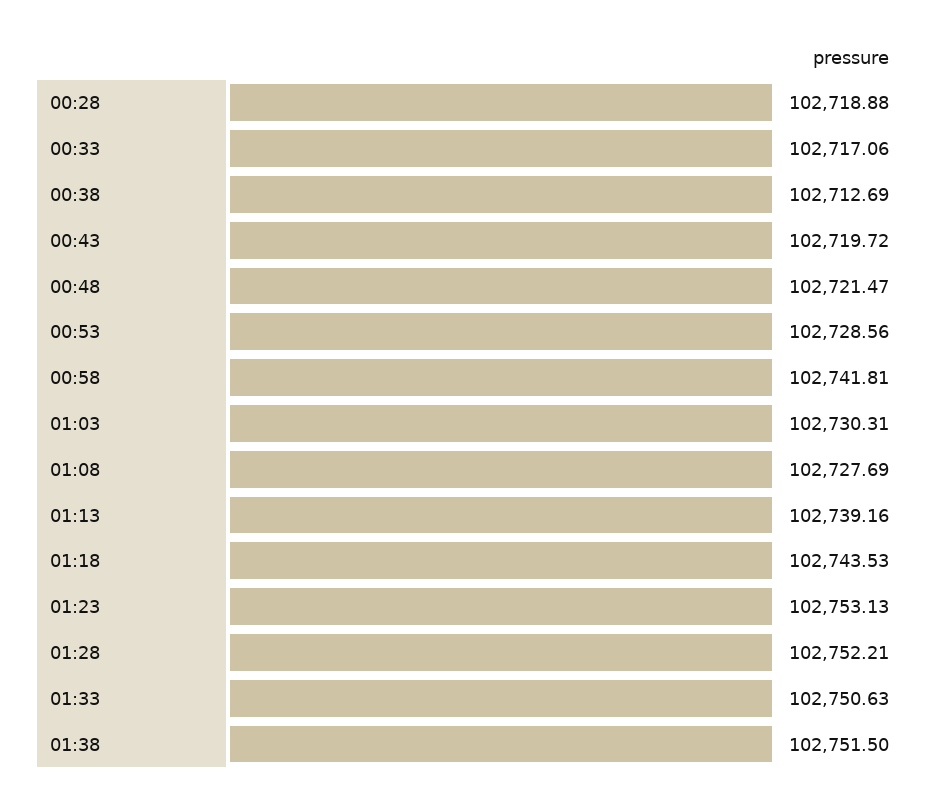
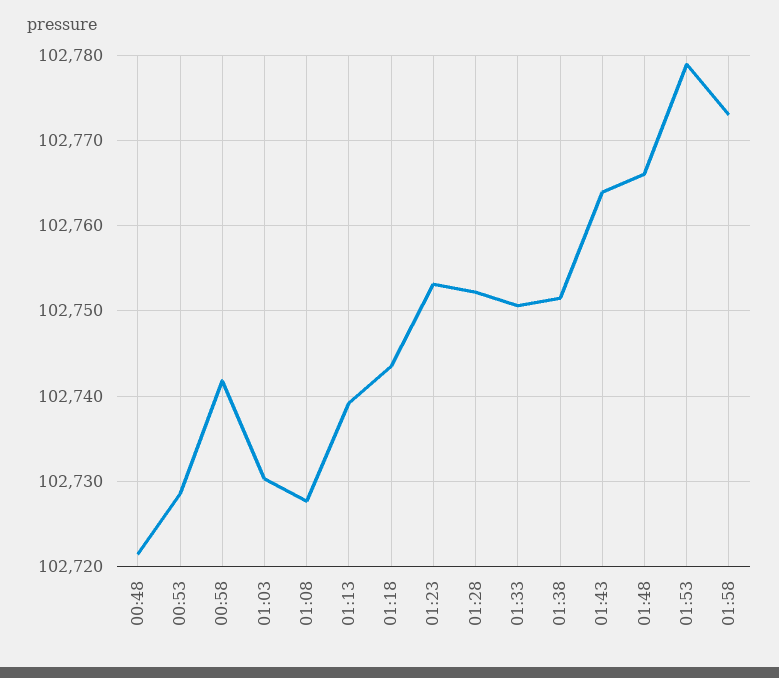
00:28: 102718.88 -> none
00:33: 102717.06 -> none
00:38: 102712.69 -> none
00:43: 102719.72 -> none
01:43: none -> 102764
01:48: none -> 102766
01:53: none -> 102779
01:58: none -> 102773

